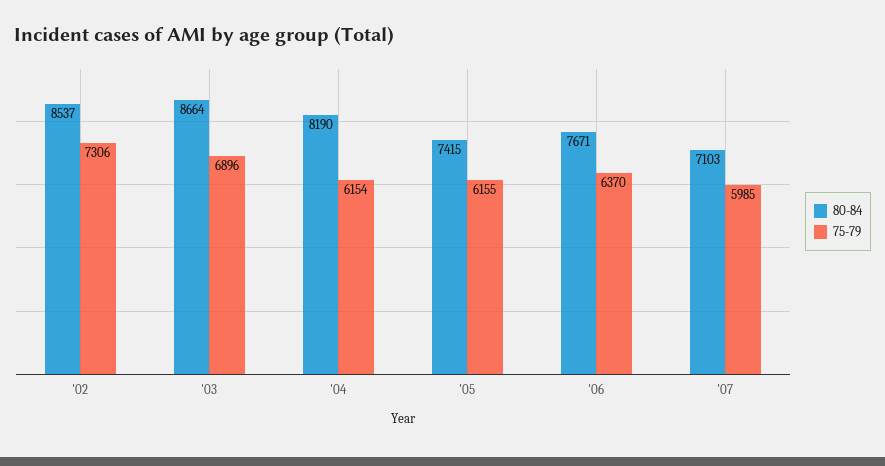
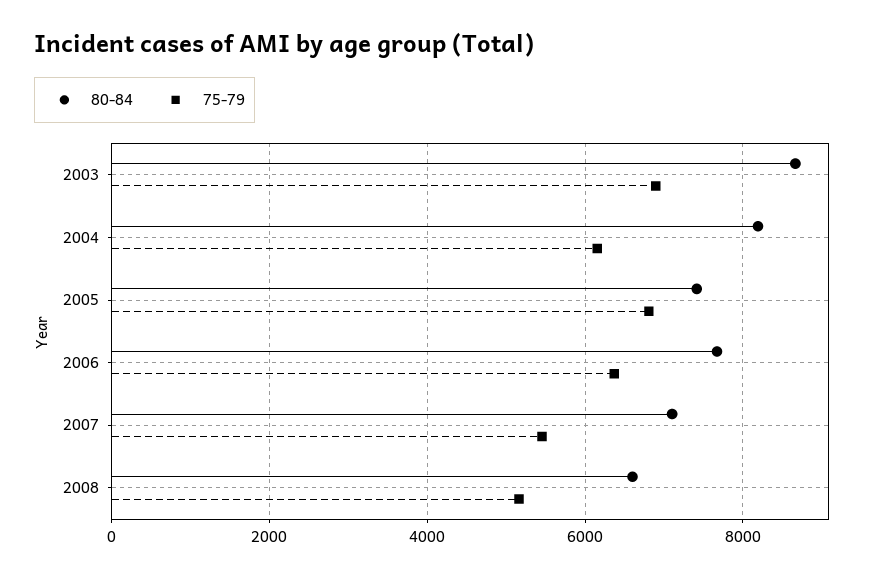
80-84, '02: 8537 -> none
75-79, '02: 7306 -> none
75-79, '05: 6155 -> 6800
75-79, '07: 5985 -> 5400
80-84, 2008: none -> 6600
75-79, 2008: none -> 5200

